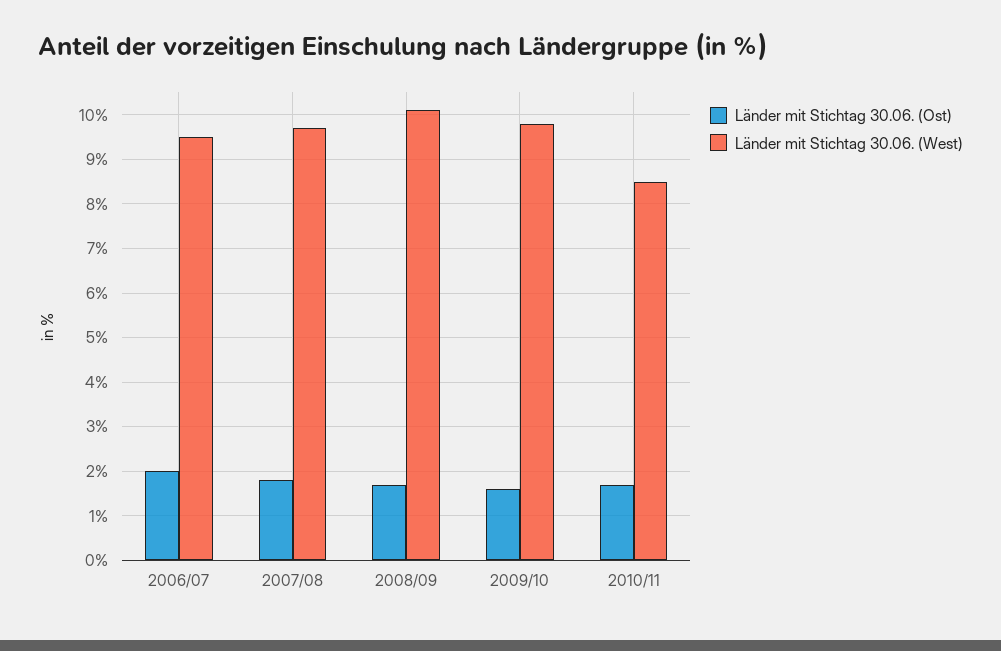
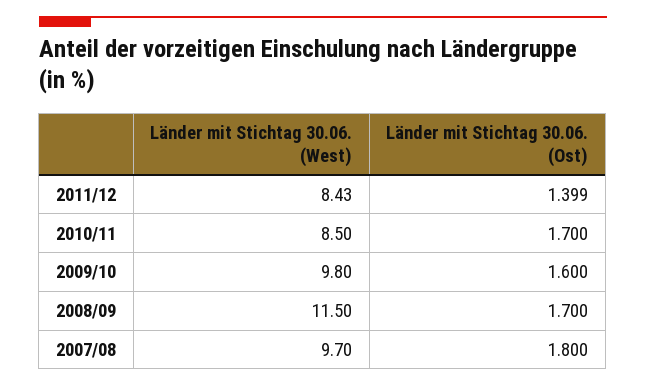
Länder mit Stichtag 30.06. (Ost), 2006/07: 2 -> none
Länder mit Stichtag 30.06. (West), 2006/07: 9.5 -> none
Länder mit Stichtag 30.06. (West), 2008/09: 10 -> 11.5
Länder mit Stichtag 30.06. (West), 2011/12: none -> 8.43
Länder mit Stichtag 30.06. (Ost), 2011/12: none -> 1.399

